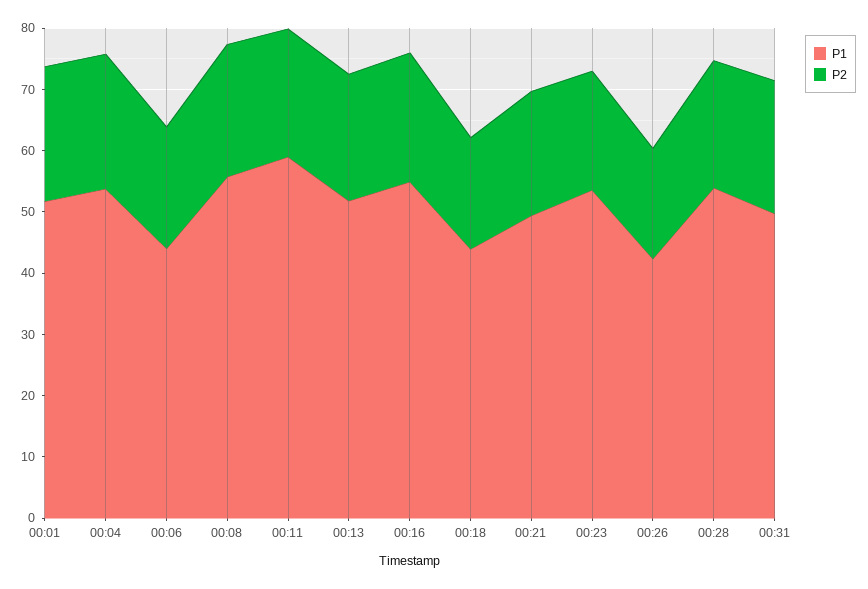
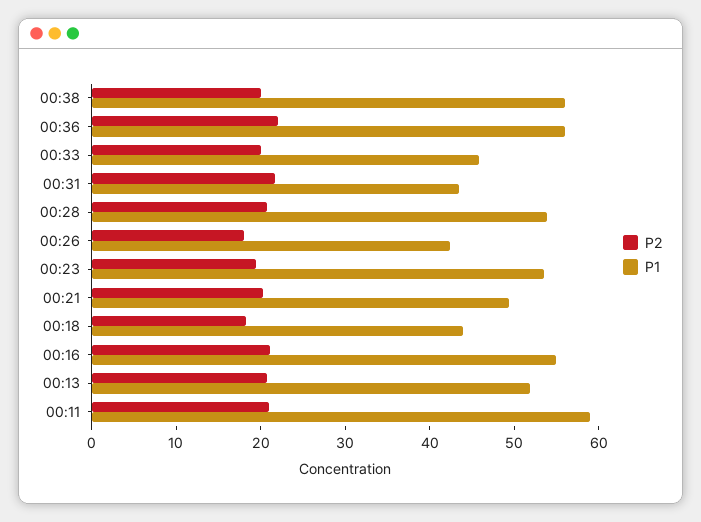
P1, 00:01: 52 -> none
P2, 00:01: 22 -> none
P1, 00:04: 54 -> none
P2, 00:04: 22 -> none
P1, 00:06: 44 -> none
P2, 00:06: 20 -> none
P1, 00:08: 56 -> none
P2, 00:08: 22 -> none
P1, 00:31: 50 -> 44
P2, 00:38: none -> 20
P1, 00:38: none -> 56
P2, 00:36: none -> 22
P1, 00:36: none -> 56
P2, 00:33: none -> 20
P1, 00:33: none -> 46

